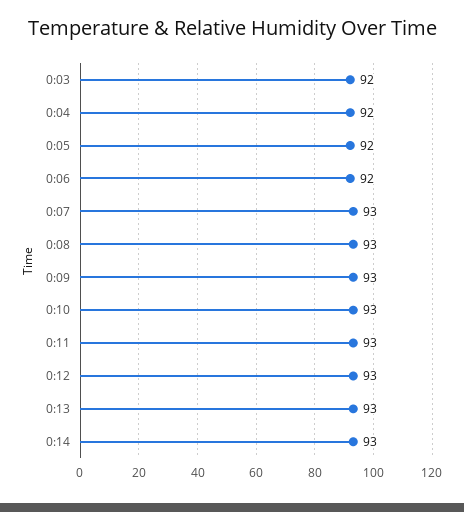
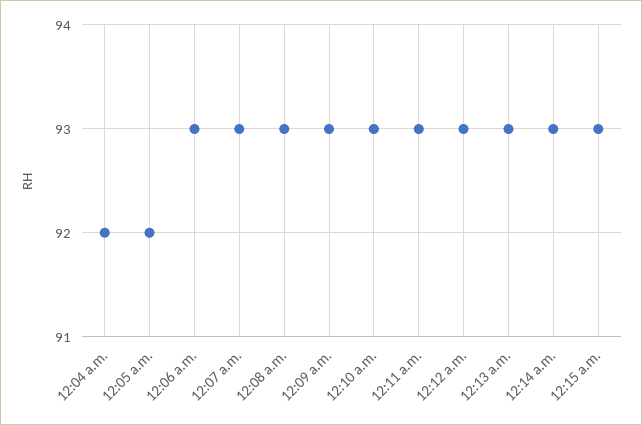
0:03: 92 -> none
0:06: 92 -> 93
12:15 a.m.: none -> 93

